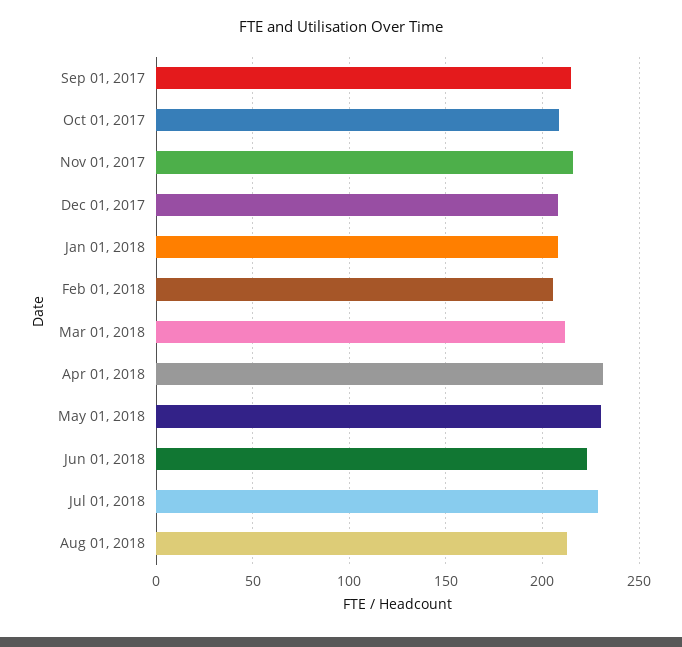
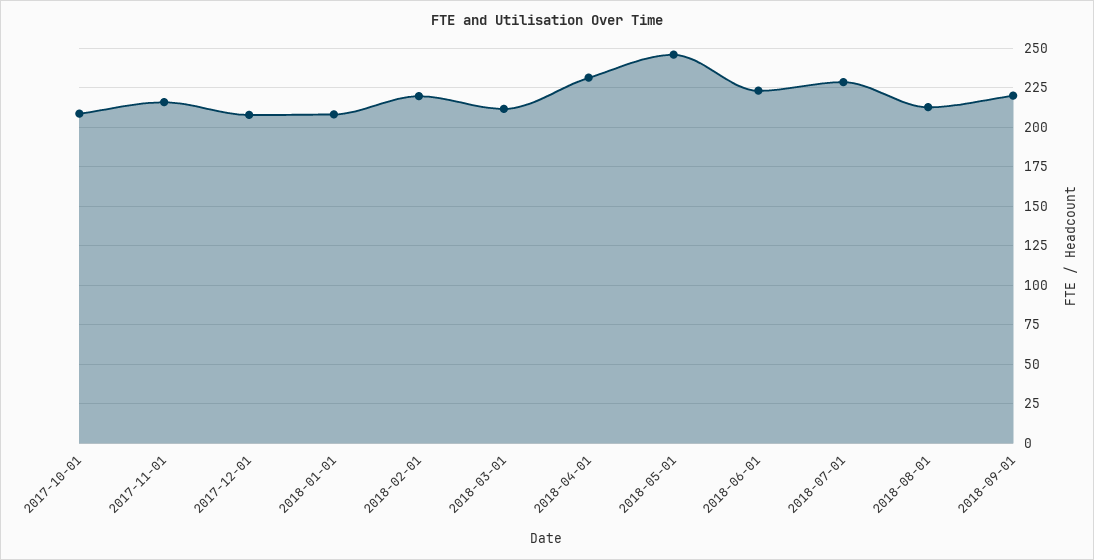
Sep 01, 2017: 215 -> none
Feb 01, 2018: 205 -> 220
May 01, 2018: 230 -> 245
2018-09-01: none -> 220

